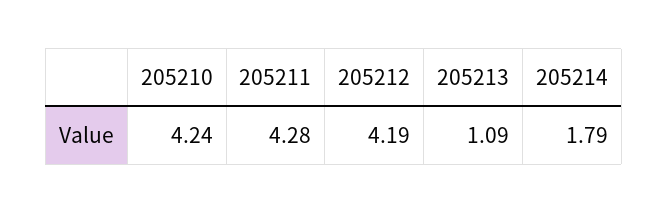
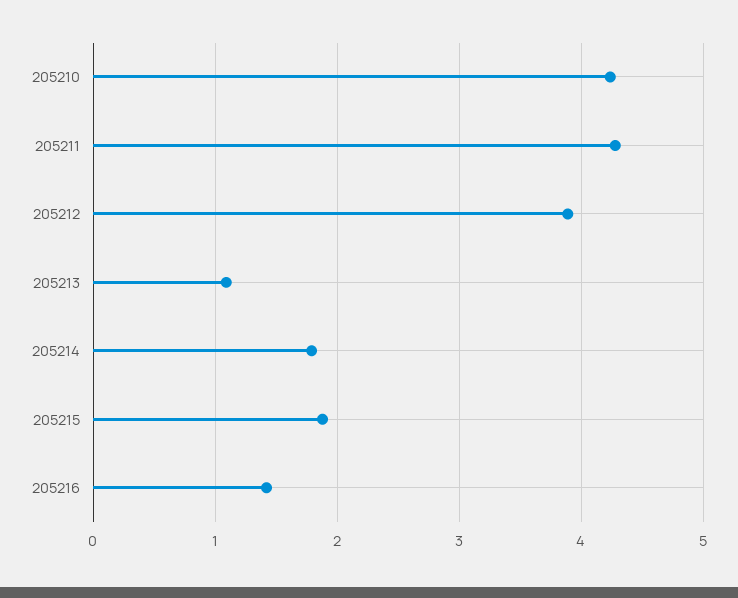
205212: 4.19 -> 3.9
205215: none -> 1.9
205216: none -> 1.4

